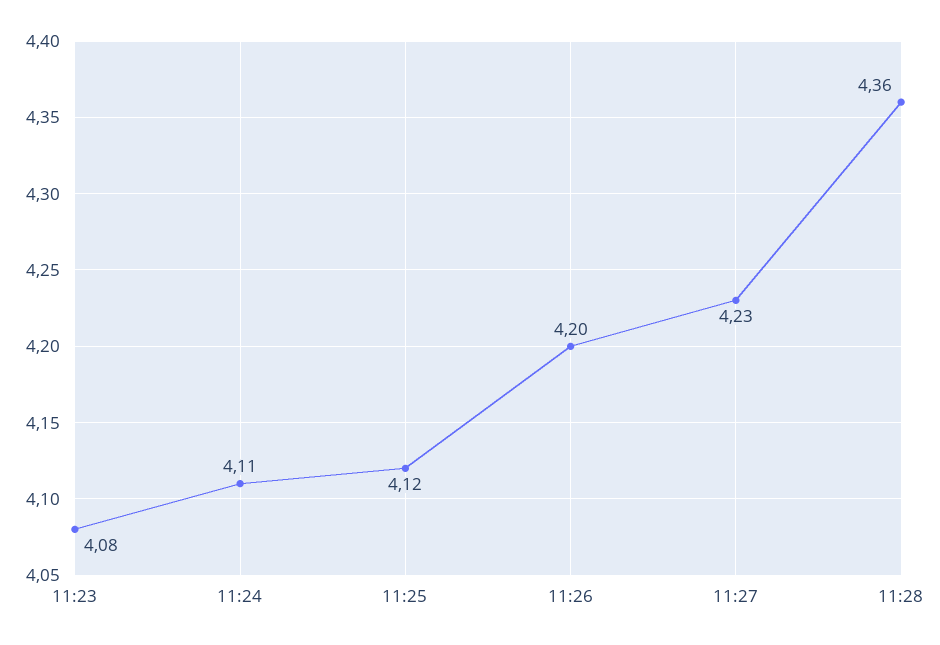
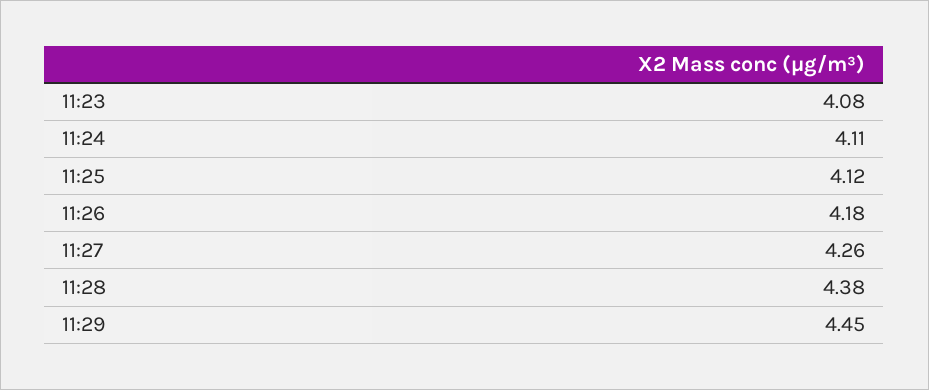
11:26: 4.2 -> 4.18
11:27: 4.23 -> 4.26
11:28: 4.36 -> 4.38
11:29: none -> 4.45

